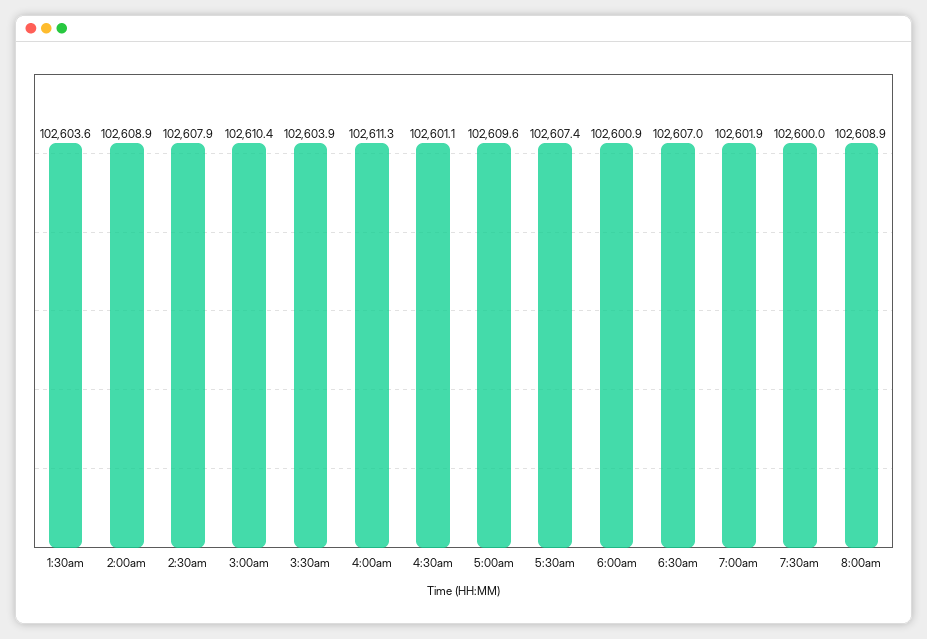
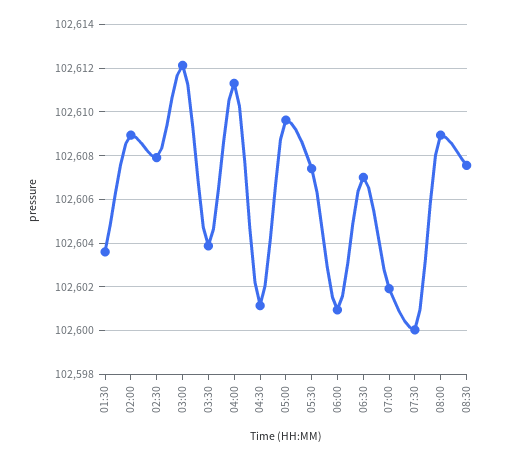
3:00am: 102610.4 -> 102612
08:30: none -> 102607.5

